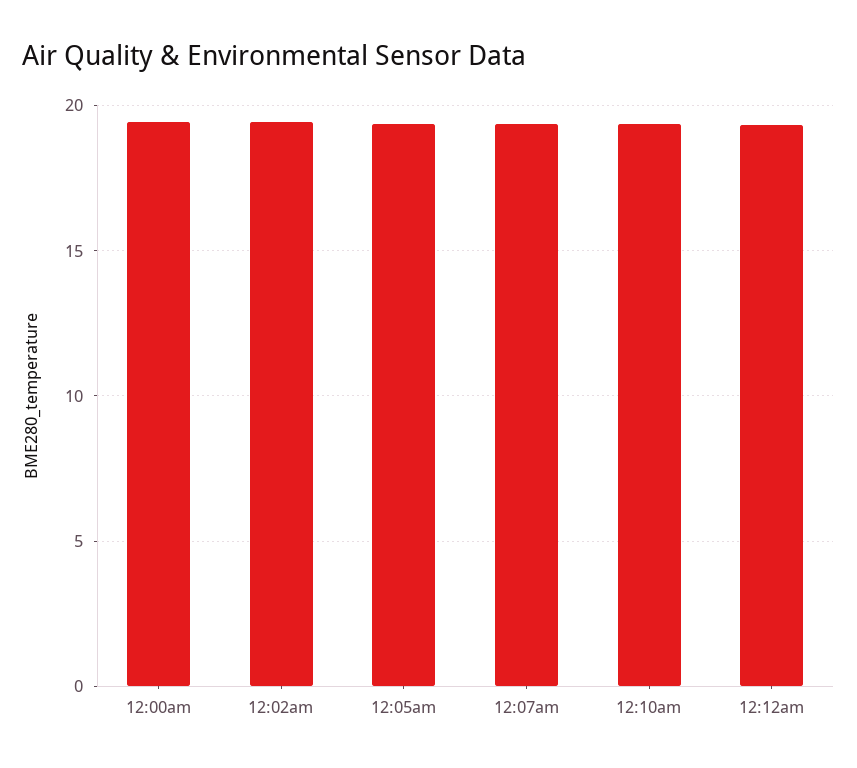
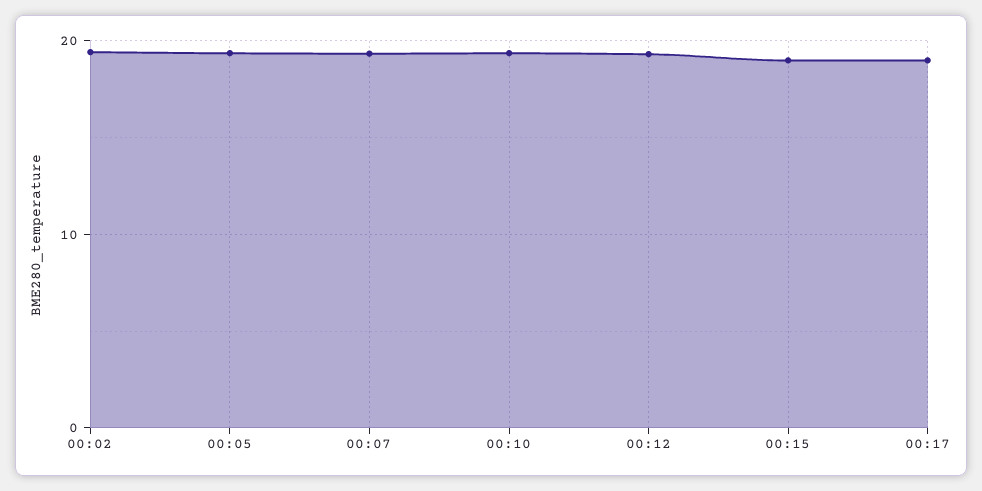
12:00am: 19.5 -> none
00:15: none -> 19
00:17: none -> 19

